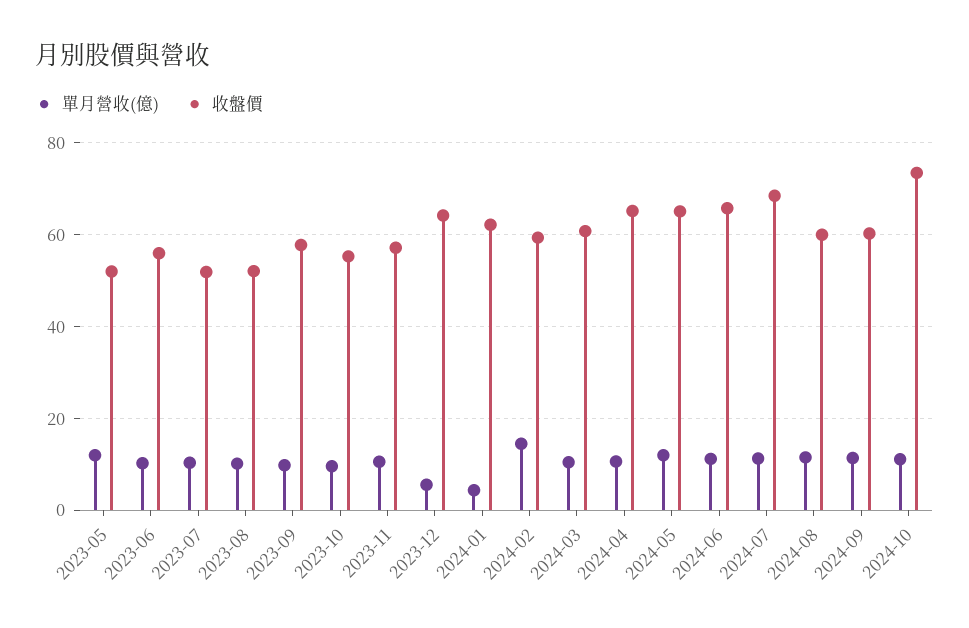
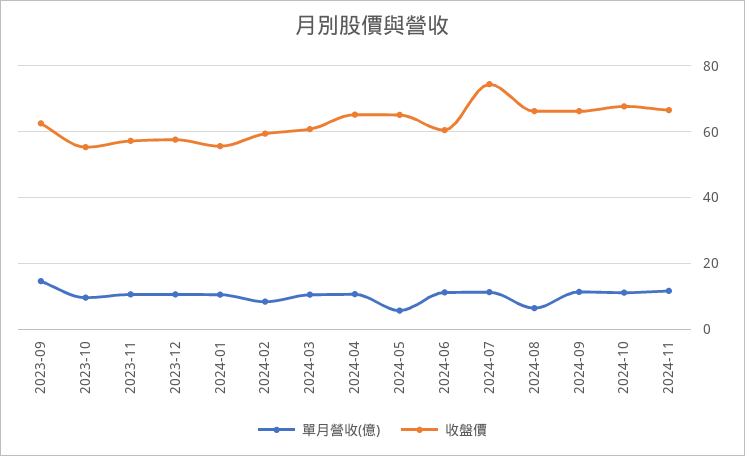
單月營收(億), 2023-05: 12 -> none
收盤價, 2023-05: 52 -> none
單月營收(億), 2023-06: 10 -> none
收盤價, 2023-06: 56 -> none
單月營收(億), 2023-07: 10 -> none
收盤價, 2023-07: 52 -> none
單月營收(億), 2023-08: 10 -> none
收盤價, 2023-08: 52 -> none
單月營收(億), 2023-09: 10 -> 14
收盤價, 2023-09: 58 -> 62
單月營收(億), 2023-12: 6 -> 10
收盤價, 2023-12: 64 -> 58
單月營收(億), 2024-01: 4 -> 10
收盤價, 2024-01: 62 -> 56
單月營收(億), 2024-02: 14 -> 8
單月營收(億), 2024-05: 12 -> 6
收盤價, 2024-06: 66 -> 60
收盤價, 2024-07: 68 -> 74
單月營收(億), 2024-08: 12 -> 6
收盤價, 2024-08: 60 -> 66
收盤價, 2024-09: 60 -> 66
收盤價, 2024-10: 74 -> 68
單月營收(億), 2024-11: none -> 12
收盤價, 2024-11: none -> 66

